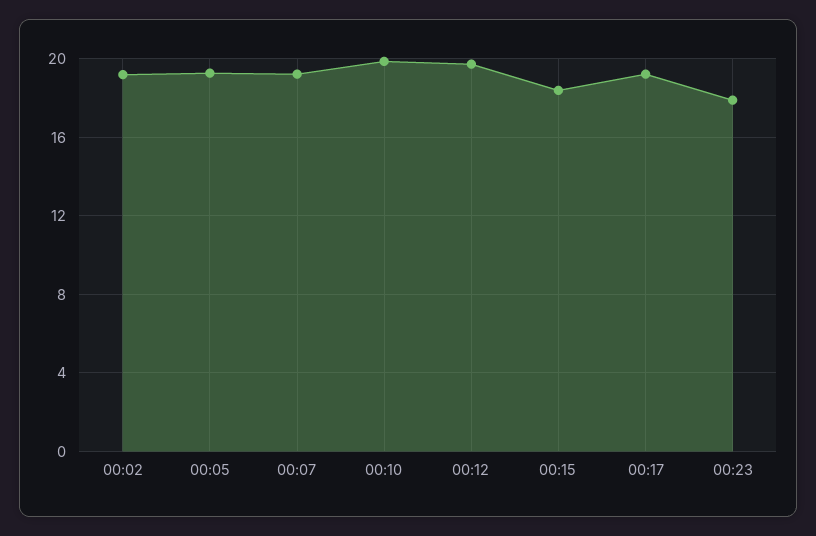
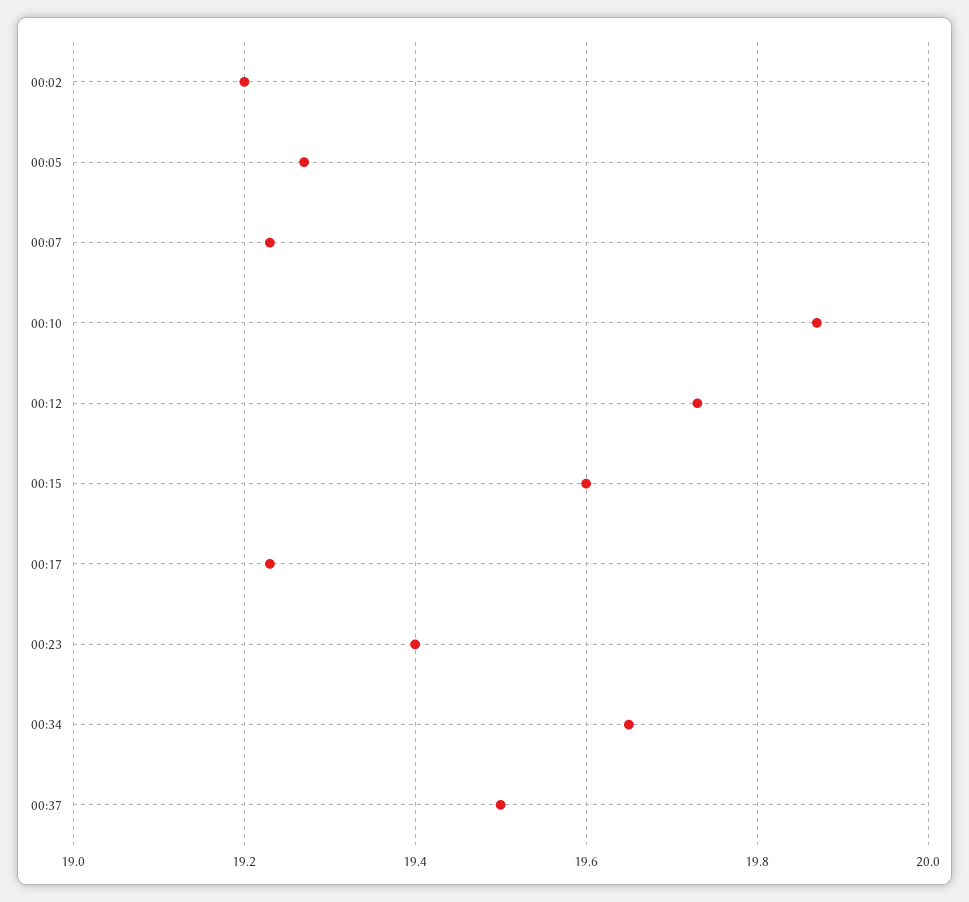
00:15: 18.5 -> 19.6
00:23: 18 -> 19.4
00:34: none -> 19.65
00:37: none -> 19.5

